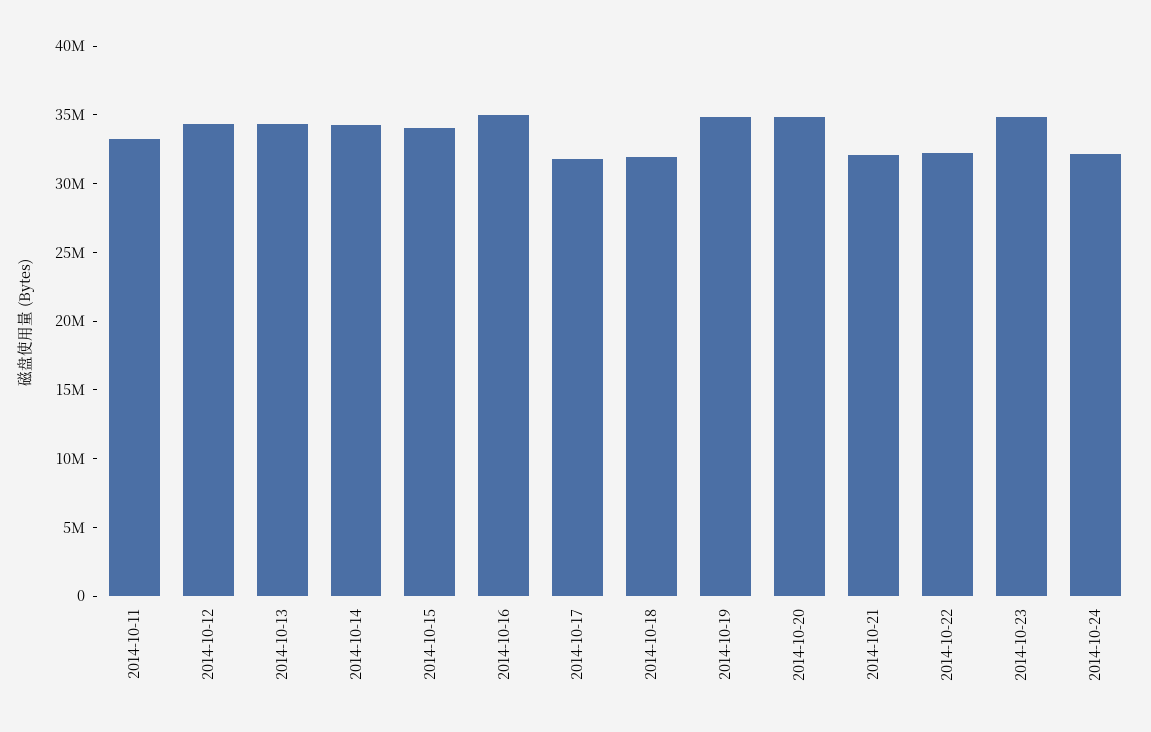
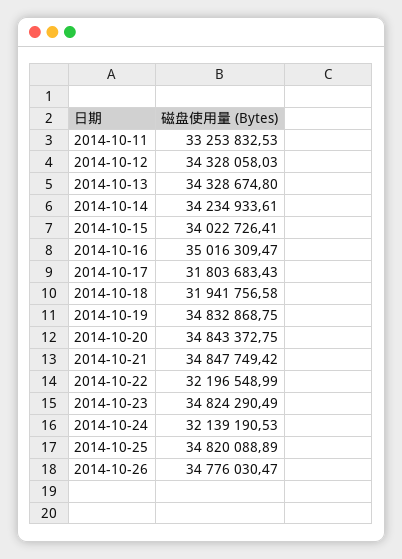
2014-10-21: 32000000 -> 34847749.42
2014-10-25: none -> 34820088.89
2014-10-26: none -> 34776030.47

